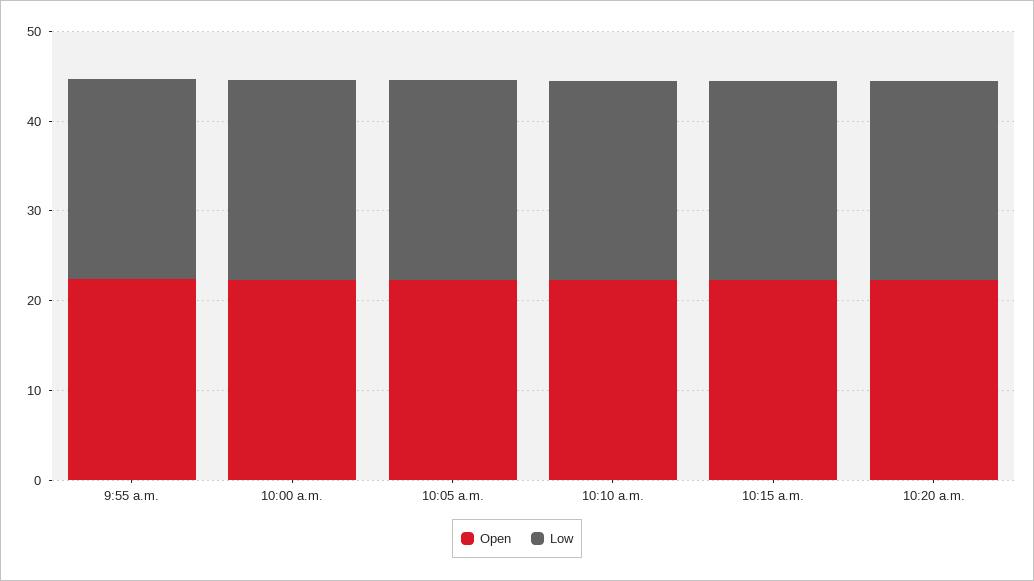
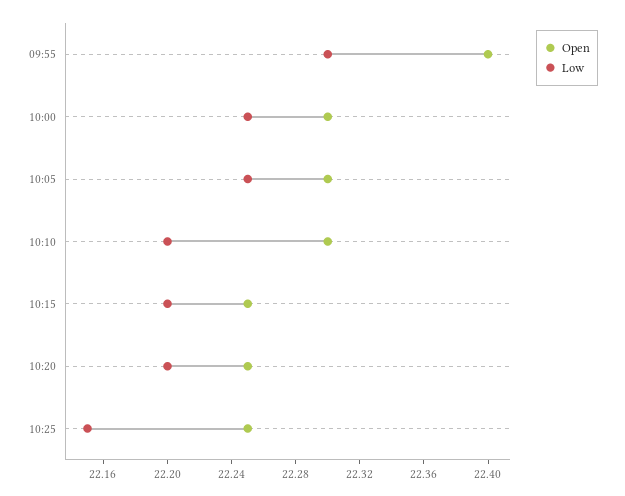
Open, 10:25: none -> 22.25
Low, 10:25: none -> 22.15

